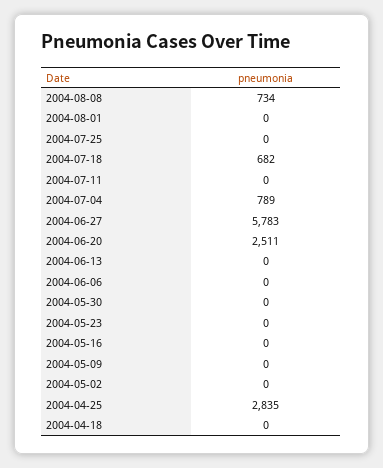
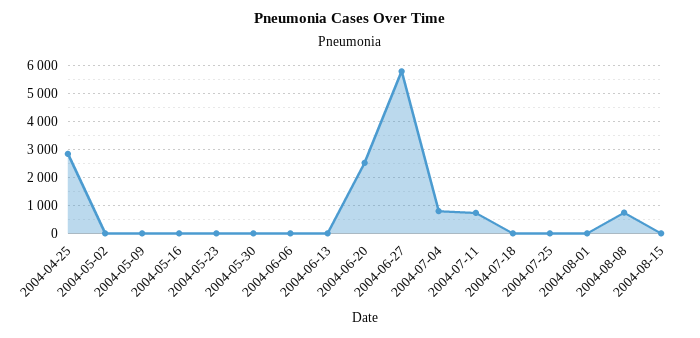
2004-07-18: 682 -> 0
2004-07-11: 0 -> 750
2004-04-18: 0 -> none
2004-08-15: none -> 0

